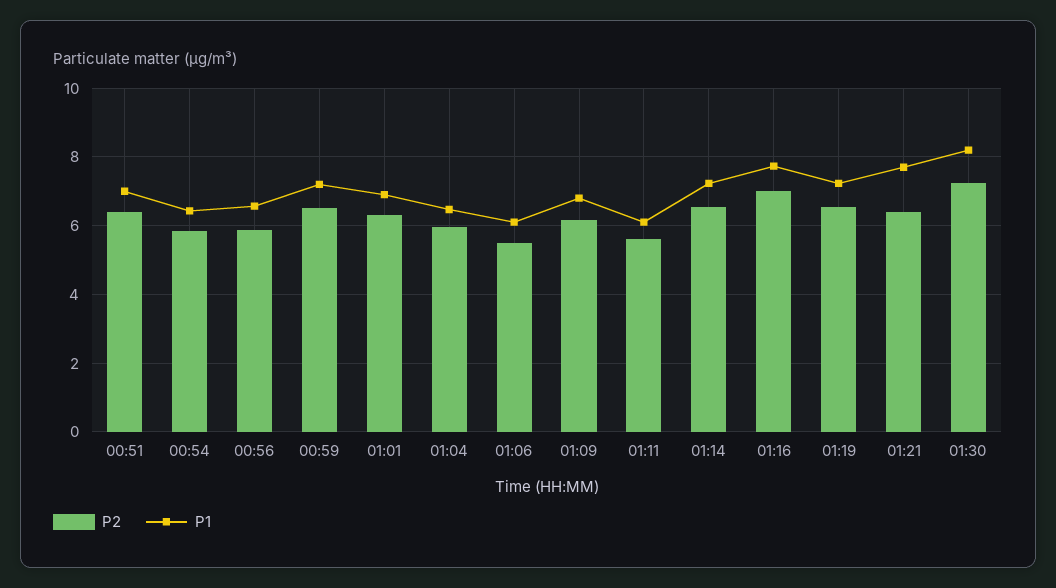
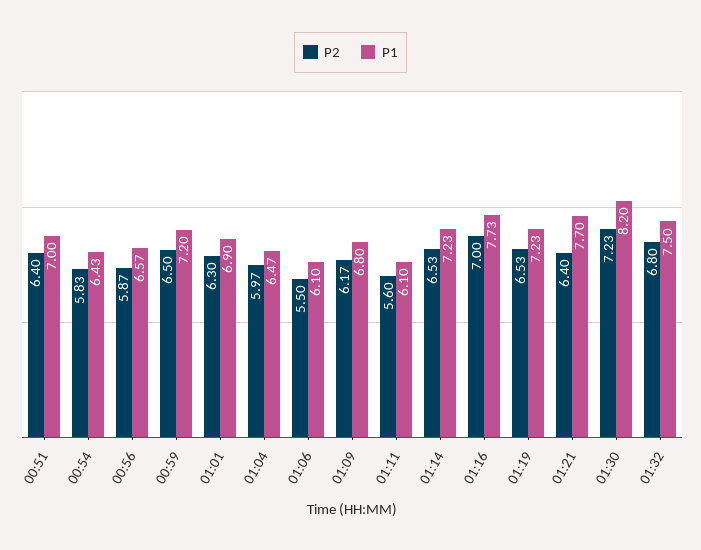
P2, 01:32: none -> 6.8
P1, 01:32: none -> 7.5

